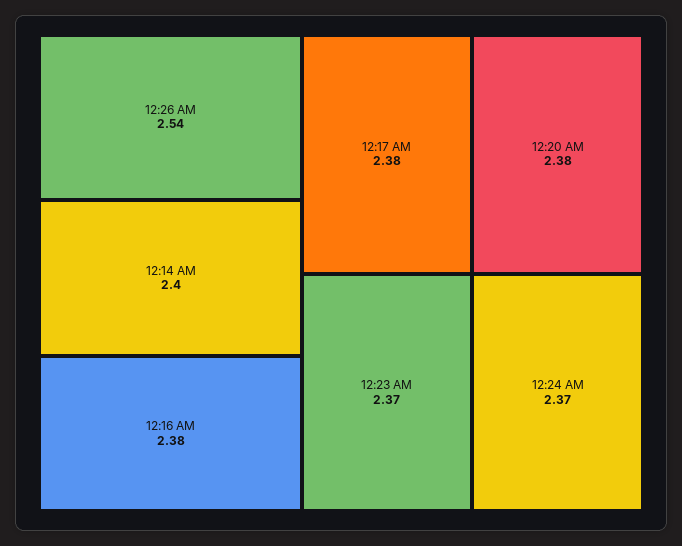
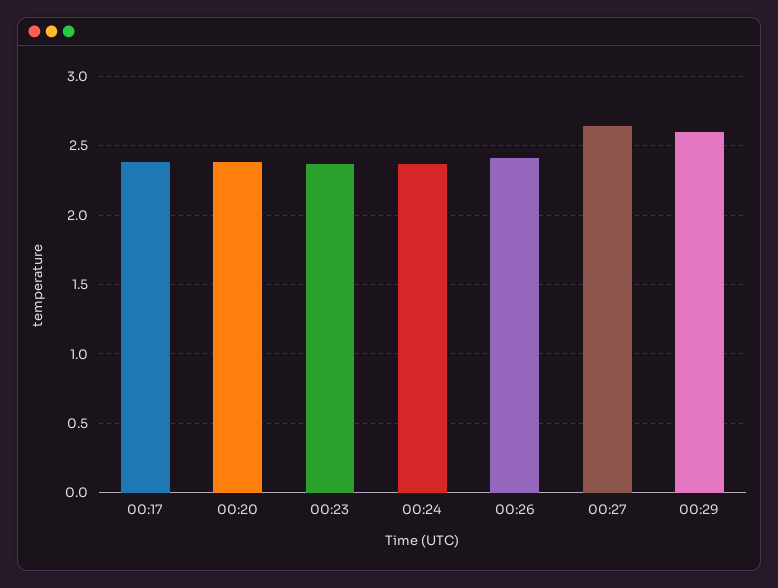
12:26 AM: 2.54 -> 2.4
12:14 AM: 2.4 -> none
12:16 AM: 2.38 -> none
00:27: none -> 2.65
00:29: none -> 2.6

